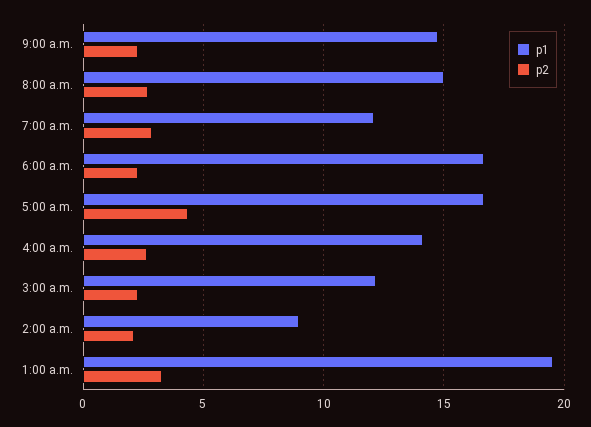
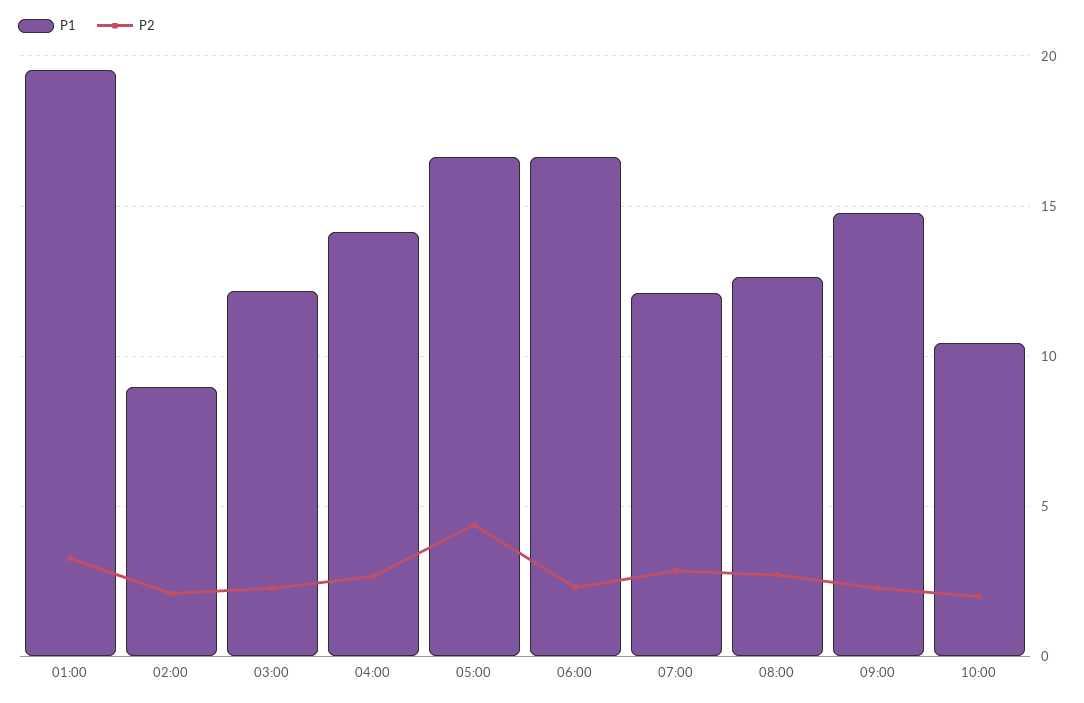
p1, 8:00 a.m.: 15 -> 12.5
p1, 10:00: none -> 10.5
p2, 10:00: none -> 2

